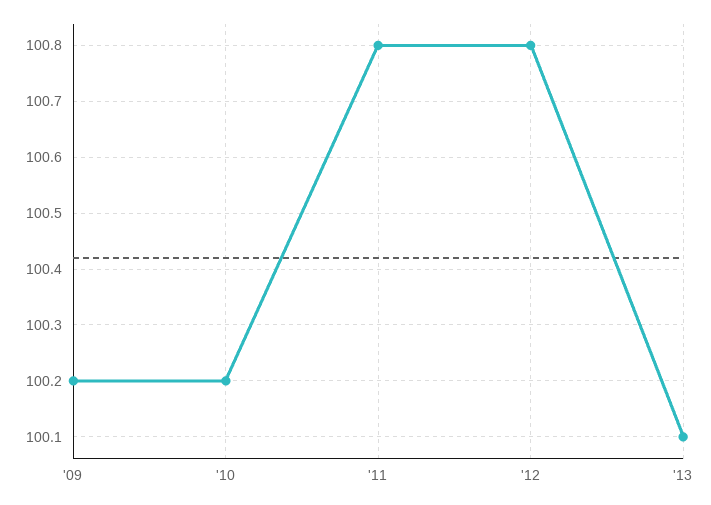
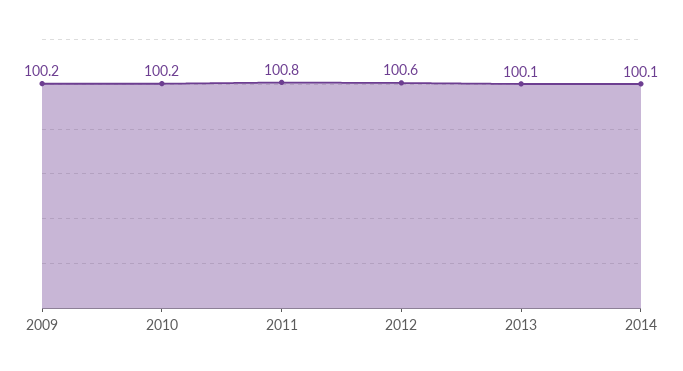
'12: 100.8 -> 100.6
2014: none -> 100.1

